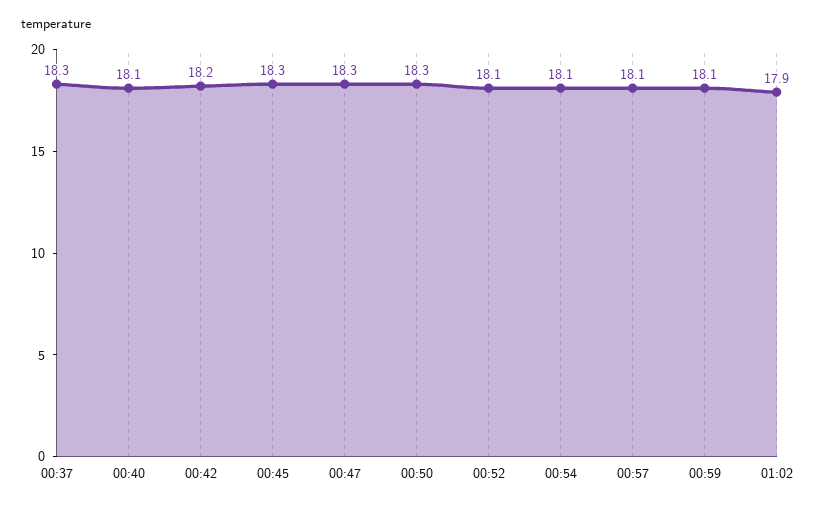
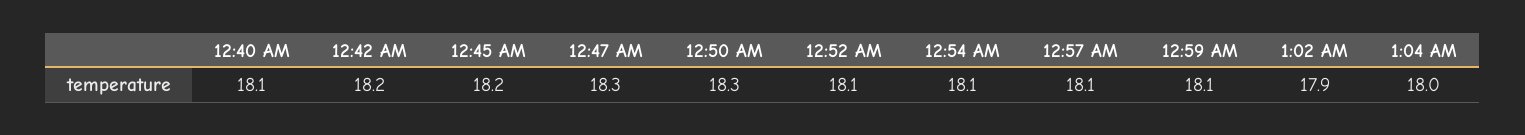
00:37: 18.3 -> none
00:45: 18.3 -> 18.2
1:04 AM: none -> 18

